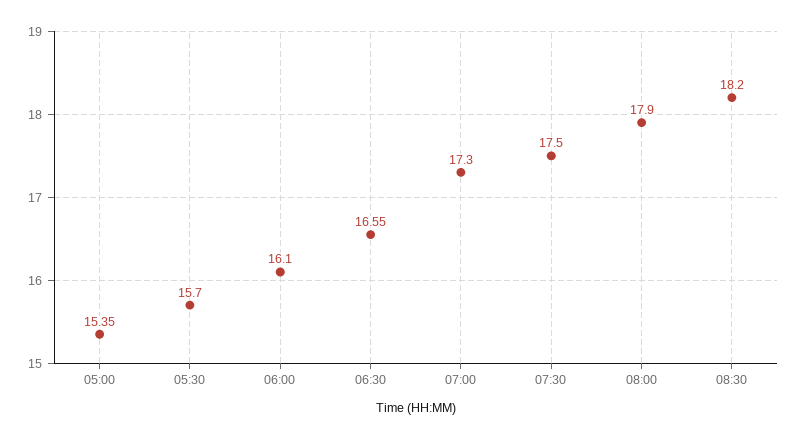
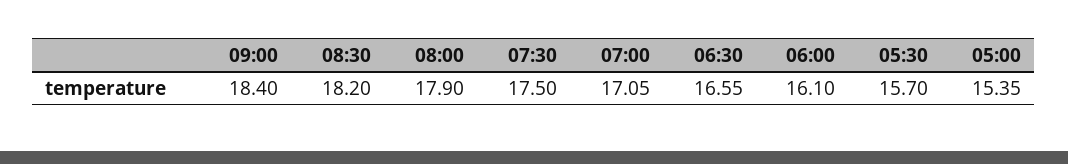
07:00: 17.3 -> 17.05
09:00: none -> 18.4

